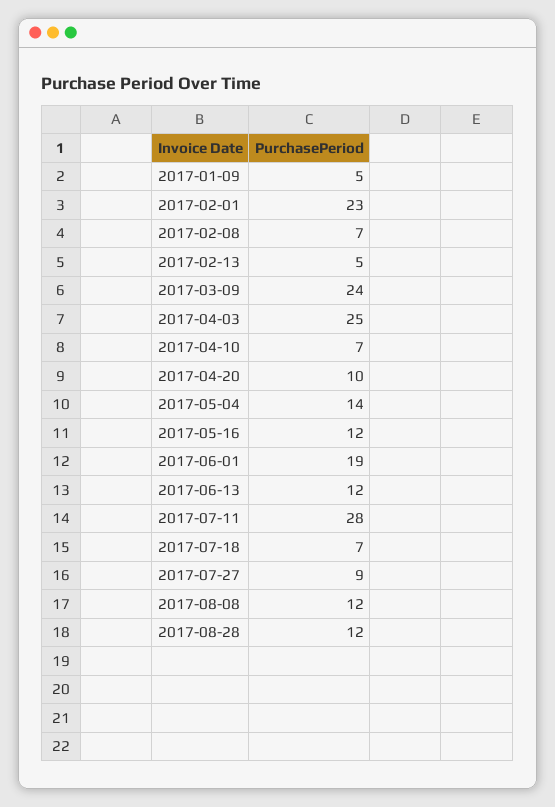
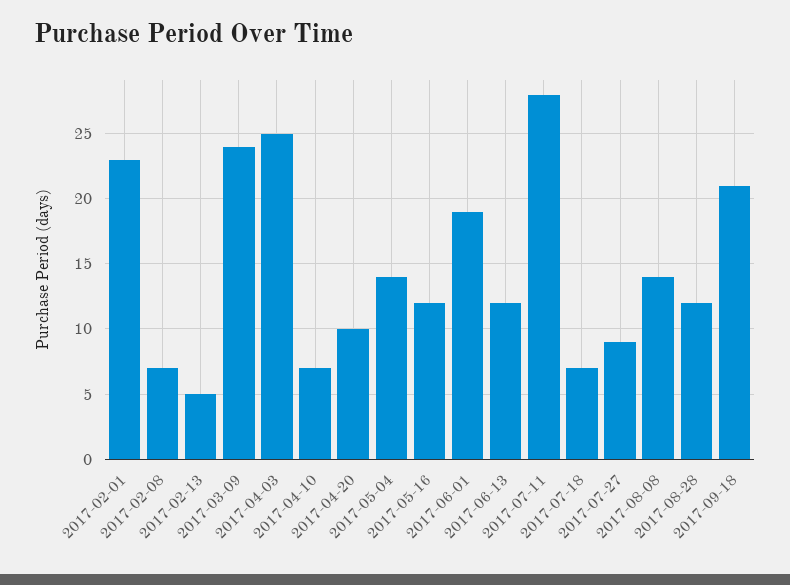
2017-01-09: 5 -> none
2017-08-08: 12 -> 14
2017-09-18: none -> 21

